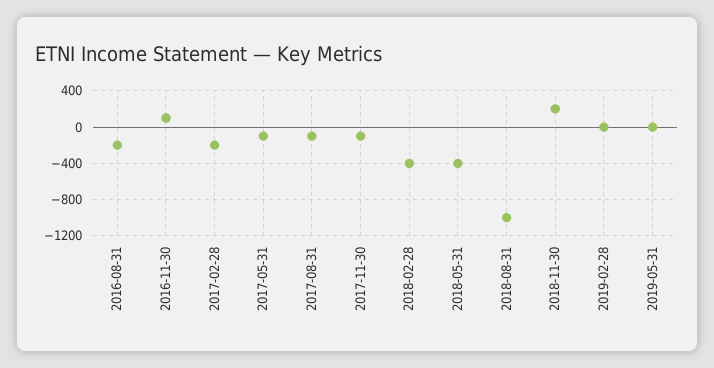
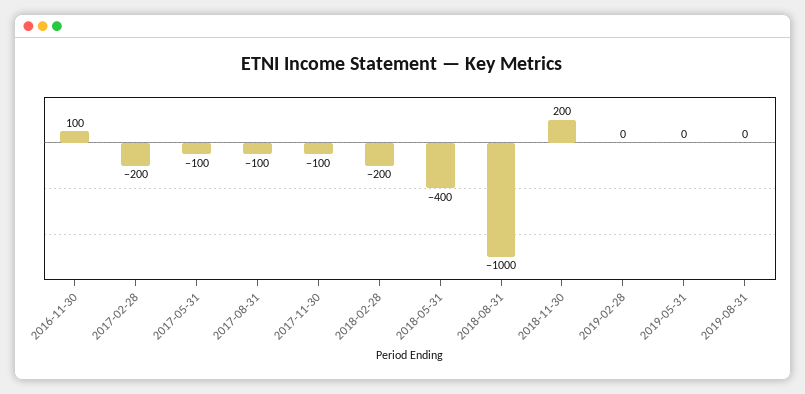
2016-08-31: -200 -> none
2018-02-28: -400 -> -200
2019-08-31: none -> 0

